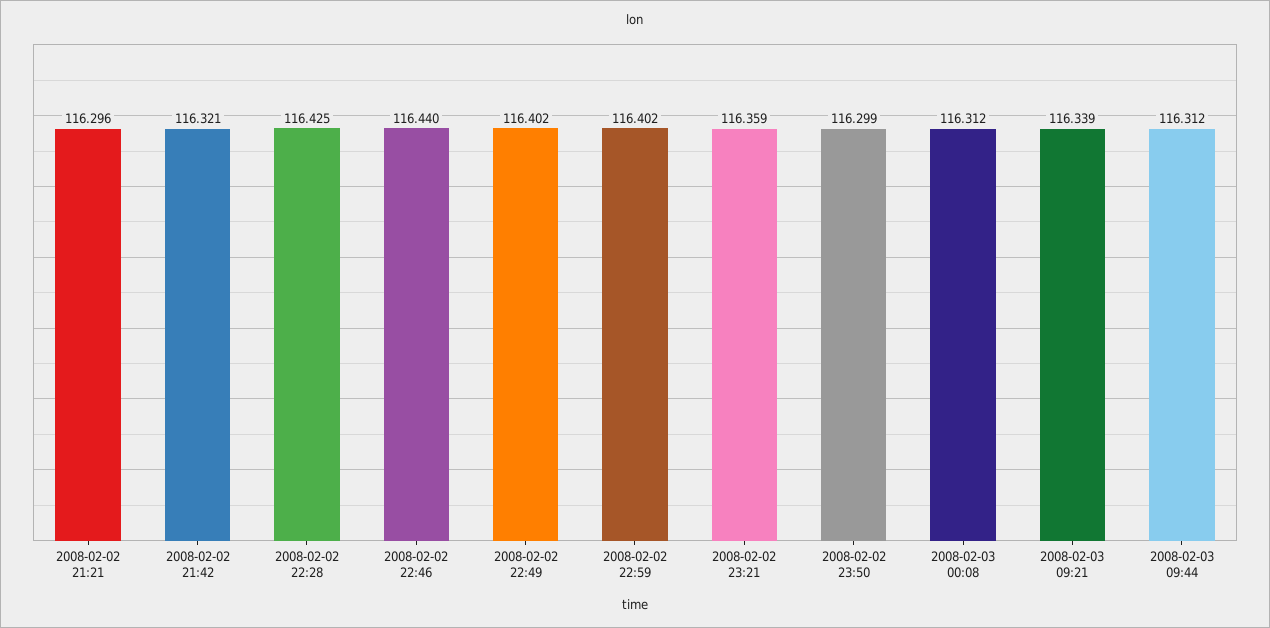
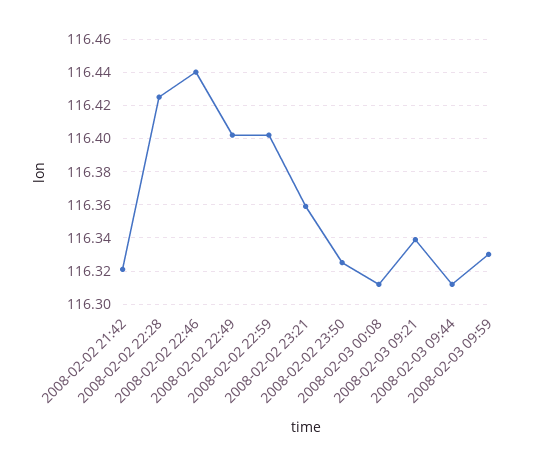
2008-02-02 21:21: 116.296 -> none
2008-02-02 23:50: 116.299 -> 116.325
2008-02-03 09:59: none -> 116.33

